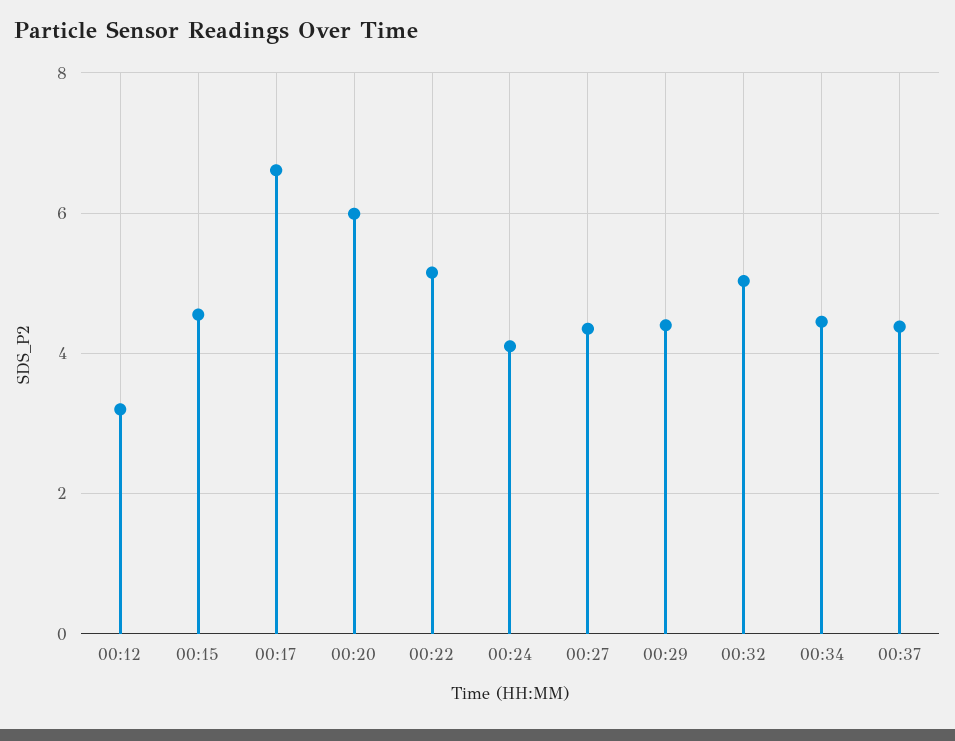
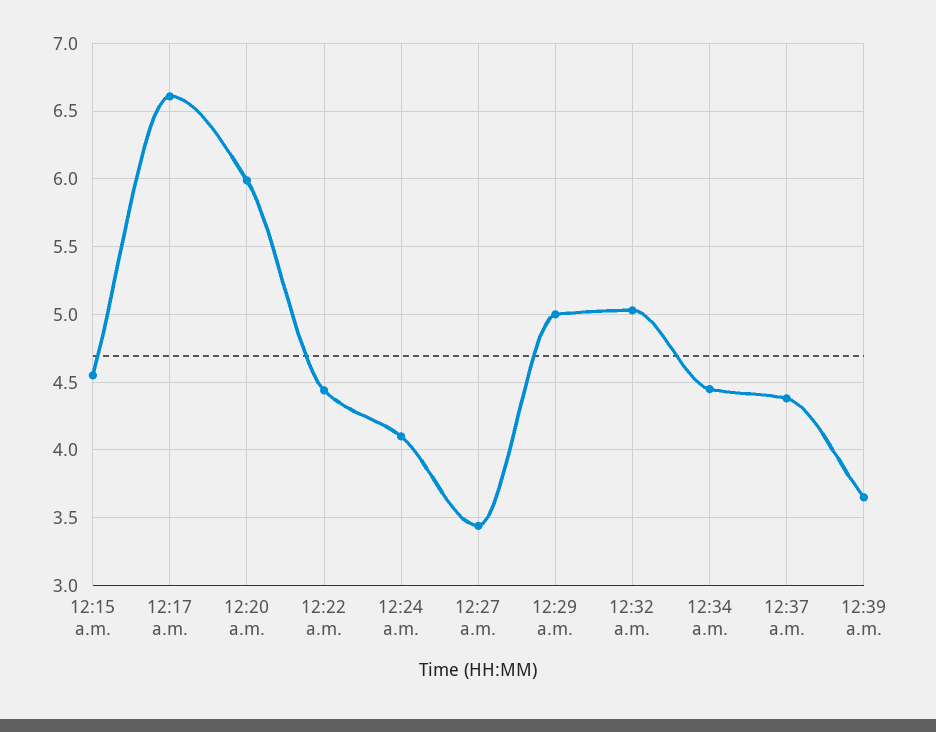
00:12: 3.2 -> none
00:22: 5.2 -> 4.45
00:27: 4.4 -> 3.45
00:29: 4.4 -> 5
12:39 a.m.: none -> 3.65

